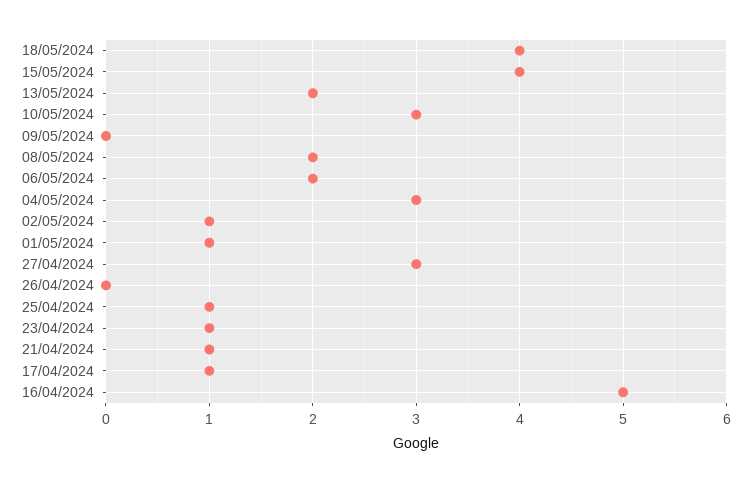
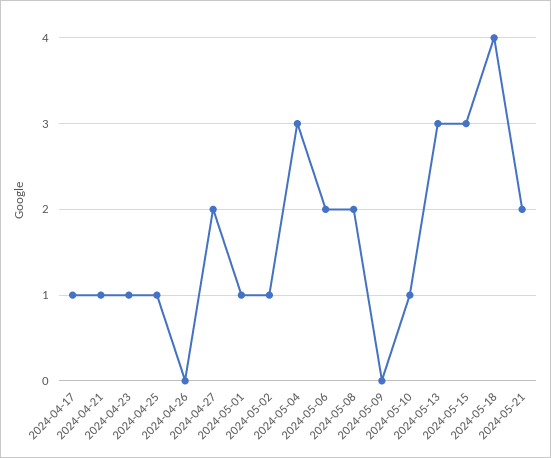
15/05/2024: 4 -> 3
13/05/2024: 2 -> 3
10/05/2024: 3 -> 1
27/04/2024: 3 -> 2
16/04/2024: 5 -> none
2024-05-21: none -> 2

